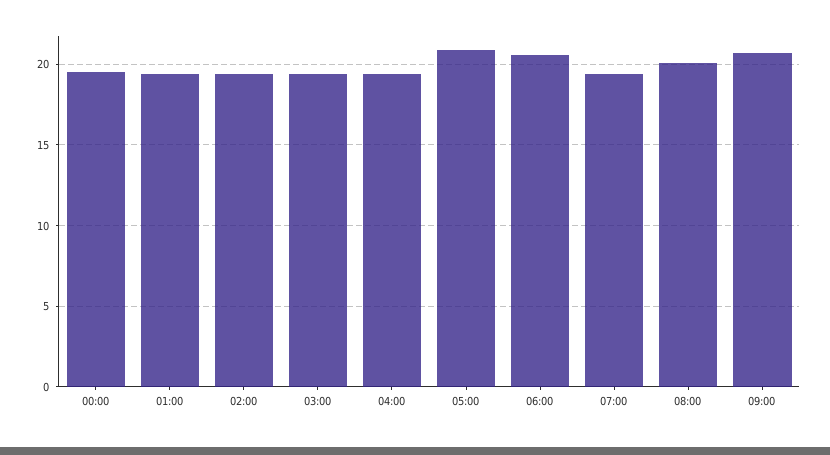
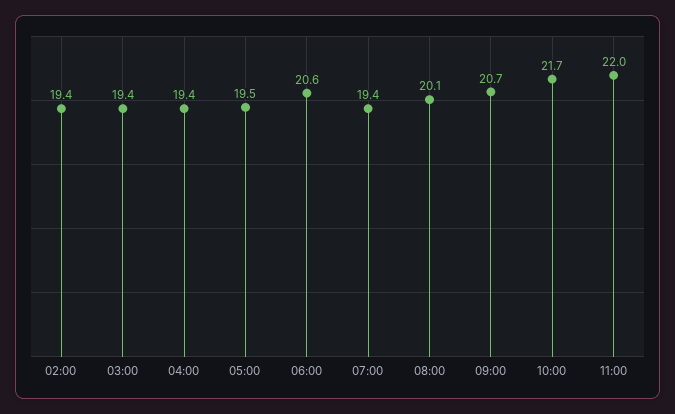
00:00: 19.5 -> none
01:00: 19.5 -> none
05:00: 21 -> 19.5
10:00: none -> 21.7
11:00: none -> 22

